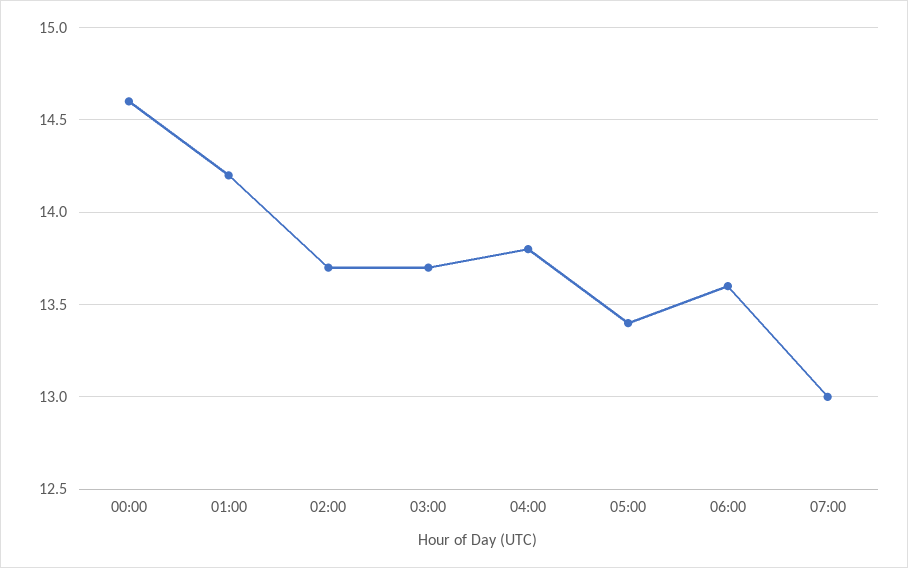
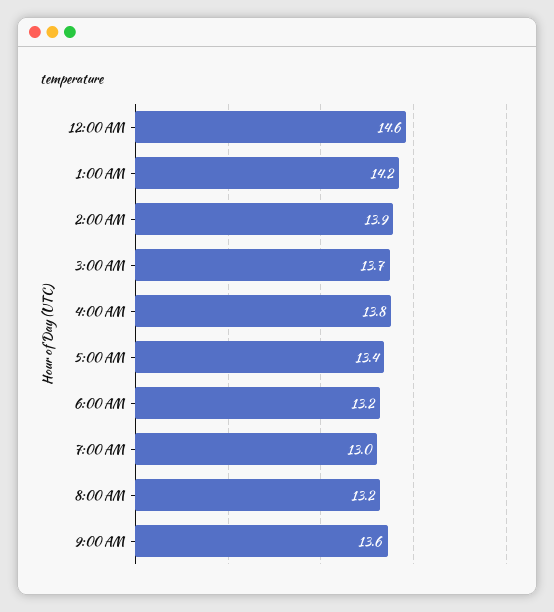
02:00: 13.7 -> 13.9
06:00: 13.6 -> 13.2
8:00 AM: none -> 13.2
9:00 AM: none -> 13.6

